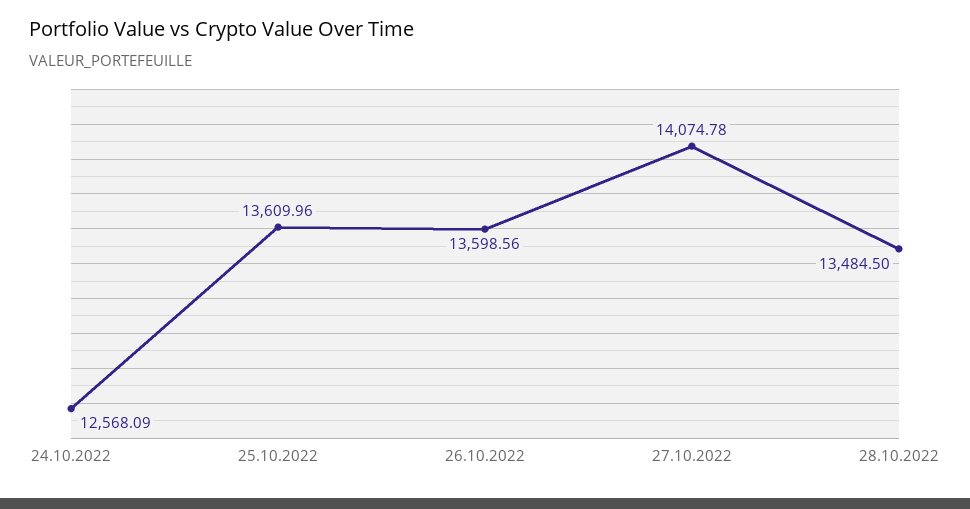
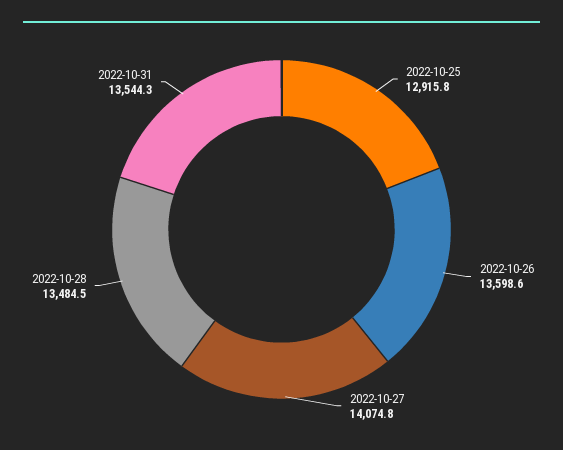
24.10.2022: 12568.09 -> none
25.10.2022: 13609.96 -> 12915.8
2022-10-31: none -> 13544.3

